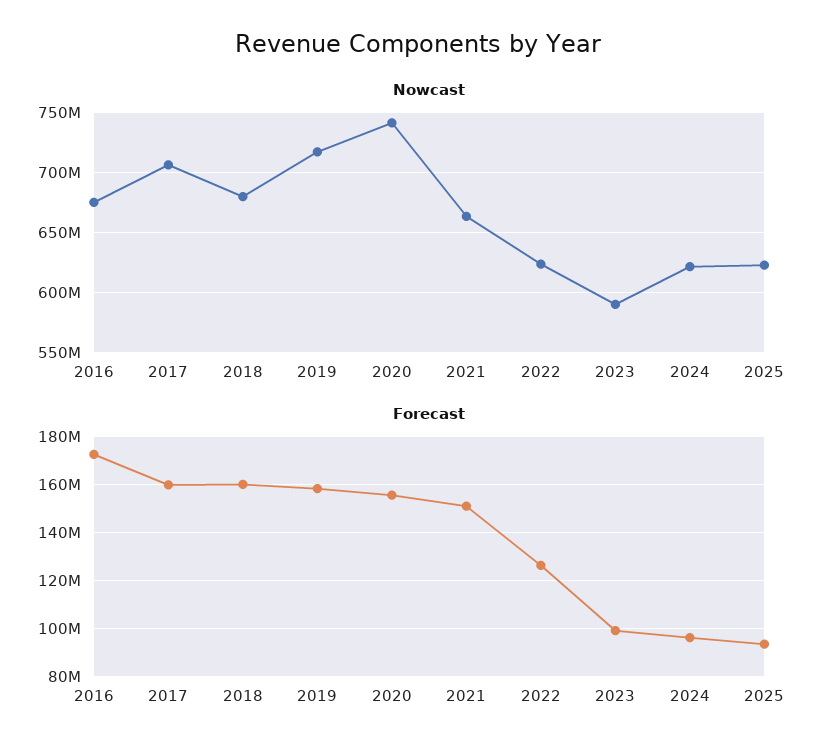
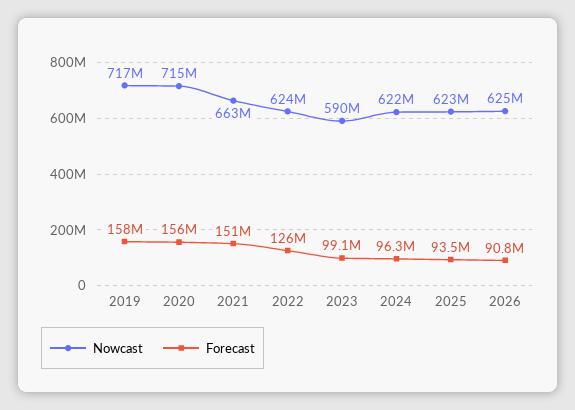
Nowcast, 2016: 675000000 -> none
Nowcast, 2017: 705000000 -> none
Nowcast, 2018: 680000000 -> none
Nowcast, 2020: 740000000 -> 715000000
Forecast, 2016: 172500000 -> none
Forecast, 2017: 160000000 -> none
Forecast, 2018: 160000000 -> none
Nowcast, 2026: none -> 625000000
Forecast, 2026: none -> 90800000

